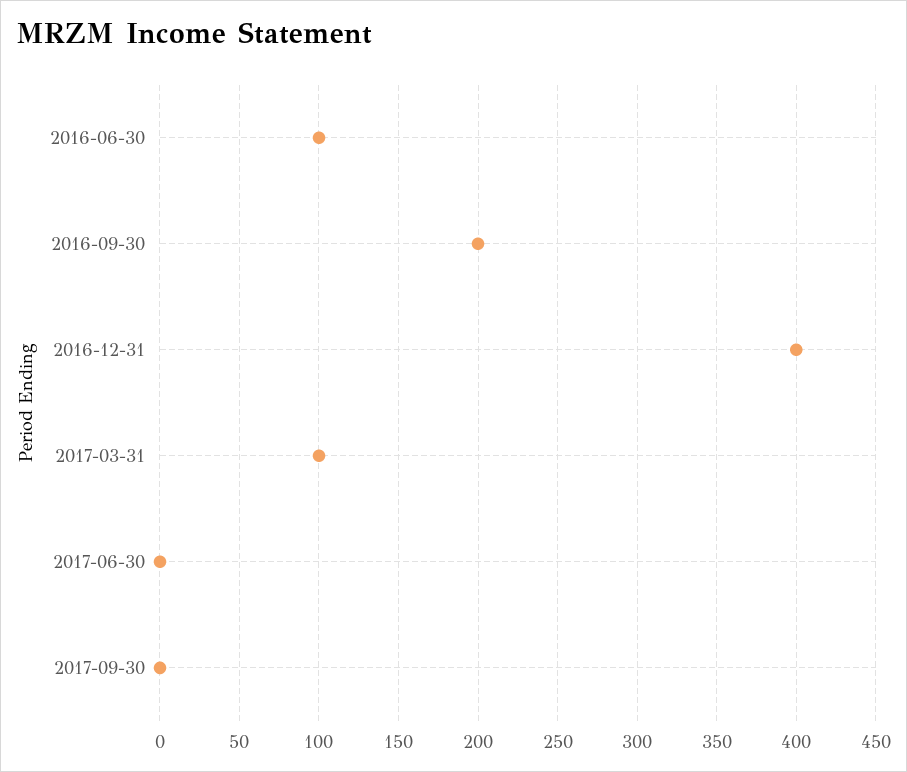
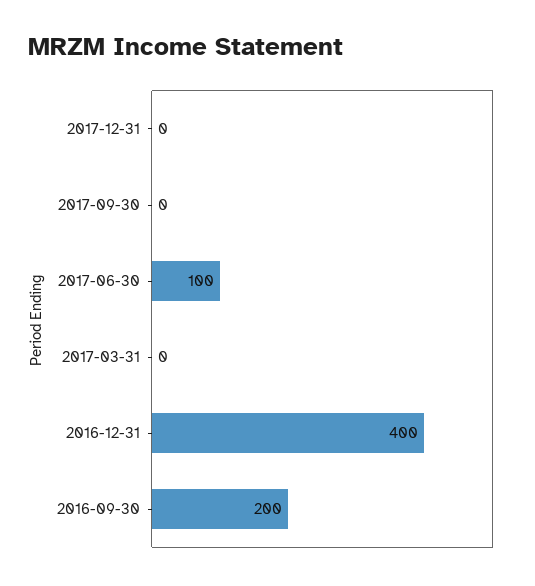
2016-06-30: 100 -> none
2017-03-31: 100 -> 0
2017-06-30: 0 -> 100
2017-12-31: none -> 0

